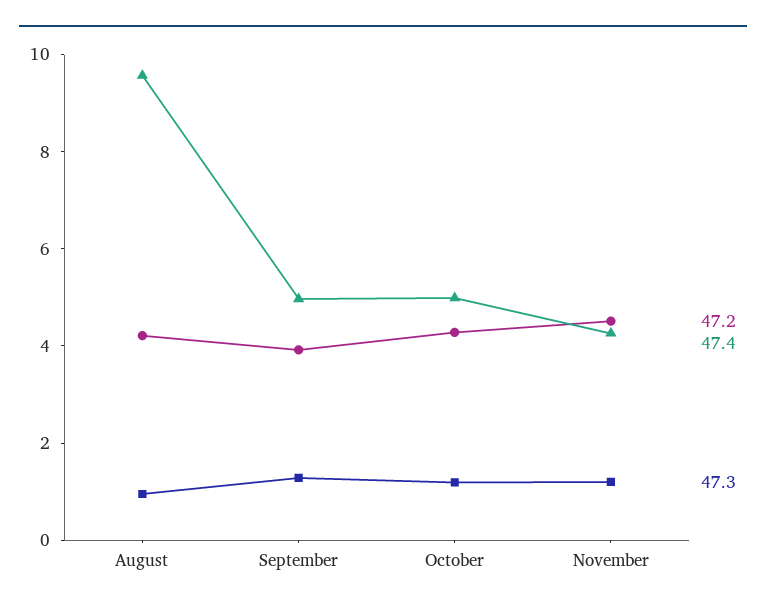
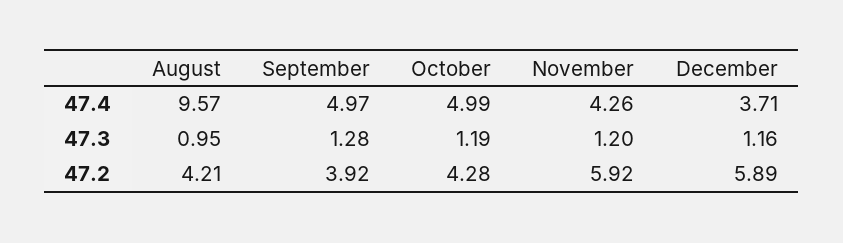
47.2, November: 4.5 -> 5.92
47.4, December: none -> 3.71
47.3, December: none -> 1.16
47.2, December: none -> 5.89

